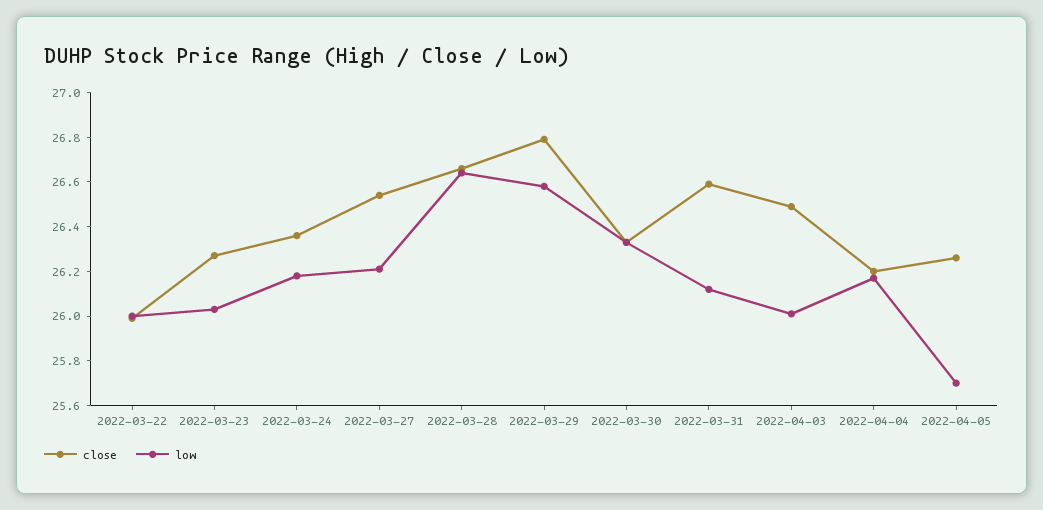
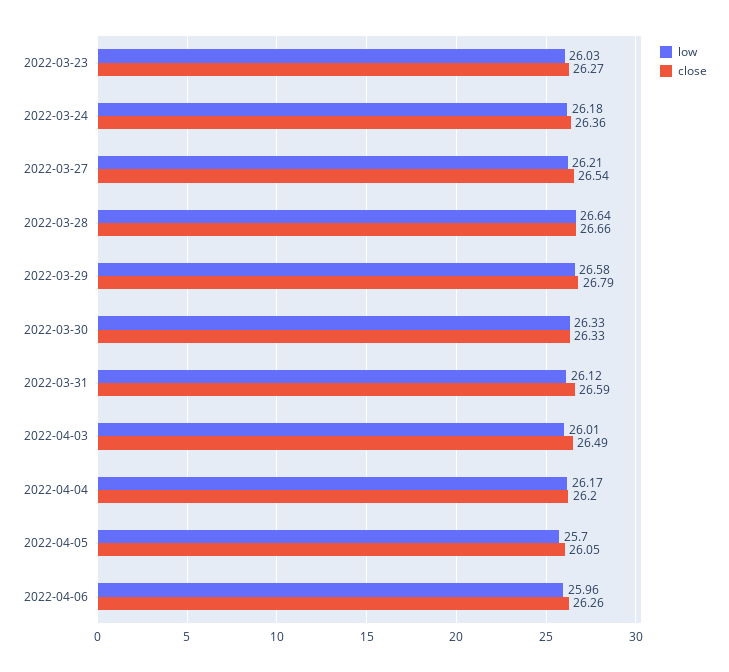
close, 2022-03-22: 26 -> none
low, 2022-03-22: 26 -> none
close, 2022-04-05: 26.25 -> 26.05
low, 2022-04-06: none -> 25.96
close, 2022-04-06: none -> 26.26

